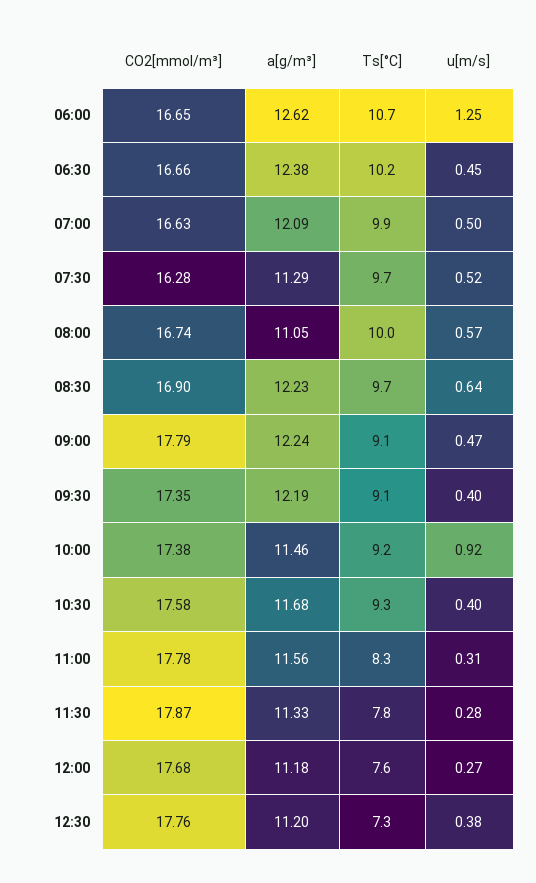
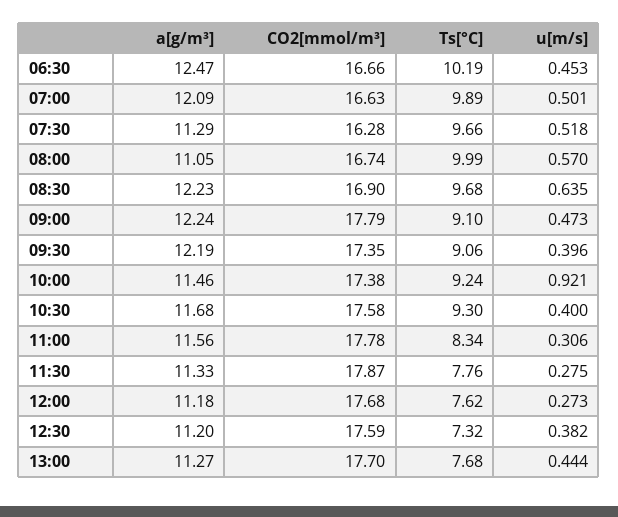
CO2[mmol/m³], 06:00: 16.65 -> none
a[g/m³], 06:00: 12.62 -> none
Ts[°C], 06:00: 10.7 -> none
u[m/s], 06:00: 1.25 -> none
a[g/m³], 06:30: 12.38 -> 12.47
CO2[mmol/m³], 12:30: 17.76 -> 17.59
a[g/m³], 13:00: none -> 11.27
CO2[mmol/m³], 13:00: none -> 17.7
Ts[°C], 13:00: none -> 7.68
u[m/s], 13:00: none -> 0.444

